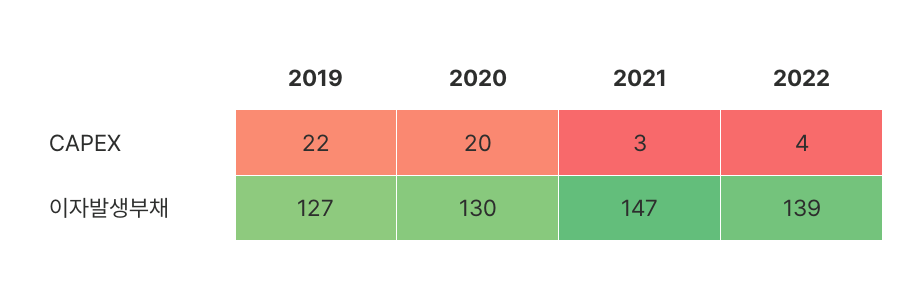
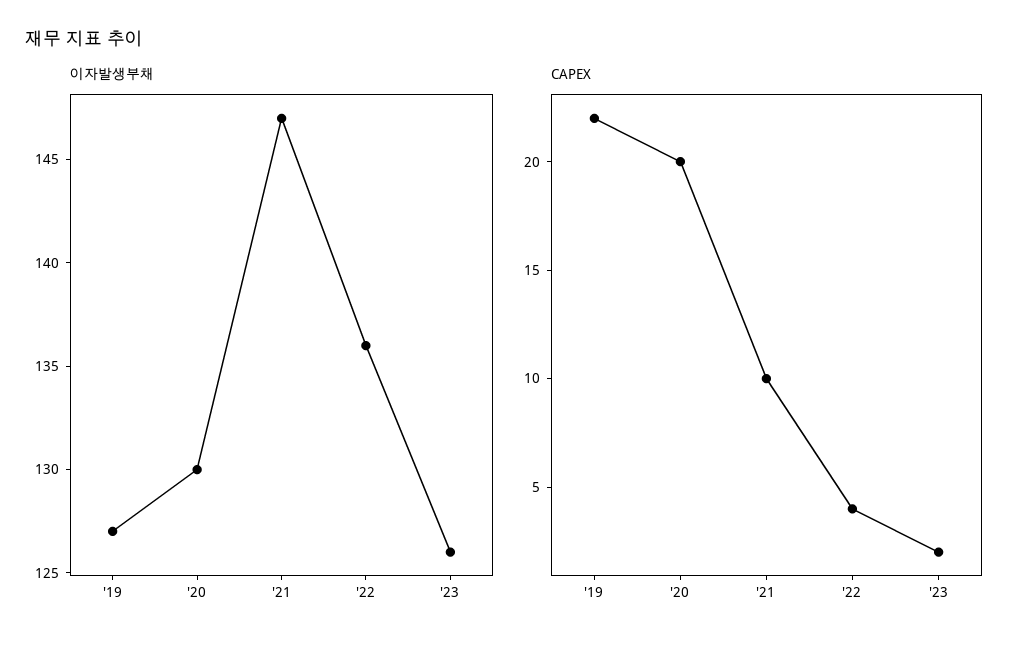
CAPEX, 2021: 3 -> 10
이자발생부채, 2022: 139 -> 136
이자발생부채, '23: none -> 126
CAPEX, '23: none -> 2

